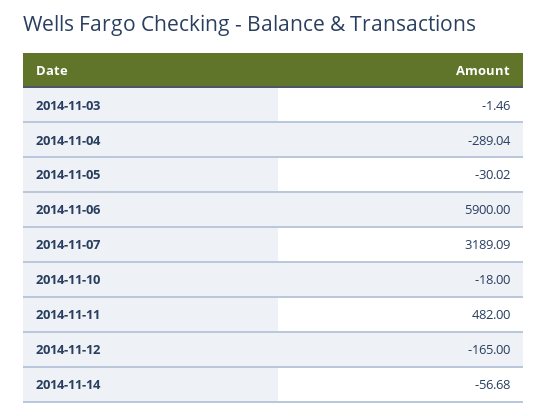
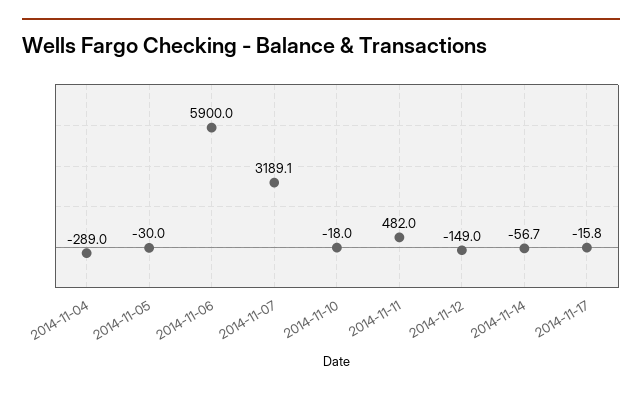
2014-11-03: -1.46 -> none
2014-11-12: -165 -> -149
2014-11-17: none -> -15.8

